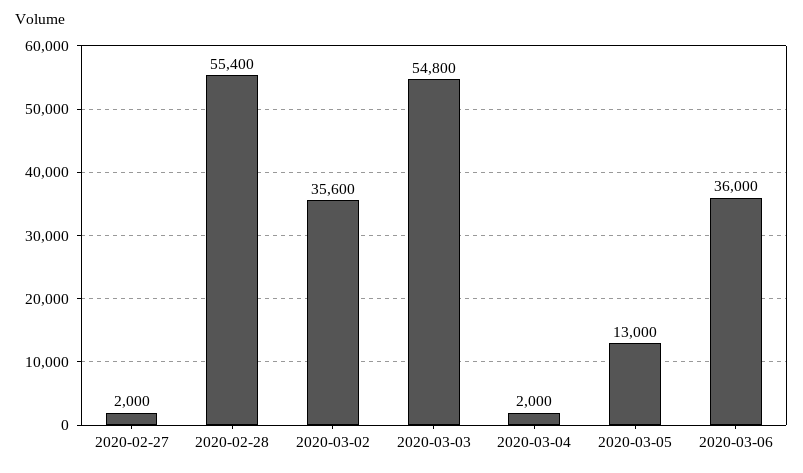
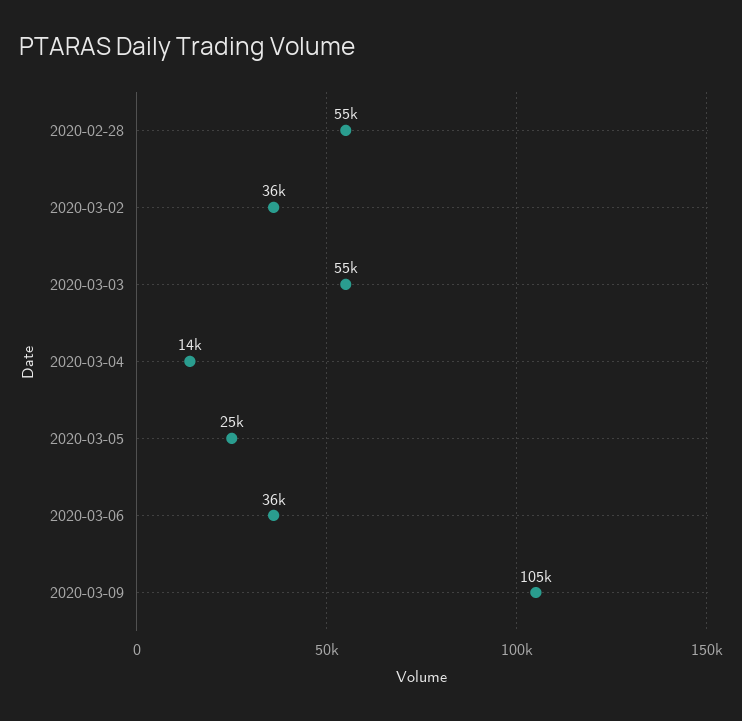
2020-02-27: 2000 -> none
2020-03-04: 2000 -> 14000
2020-03-05: 13000 -> 25000
2020-03-09: none -> 105000

